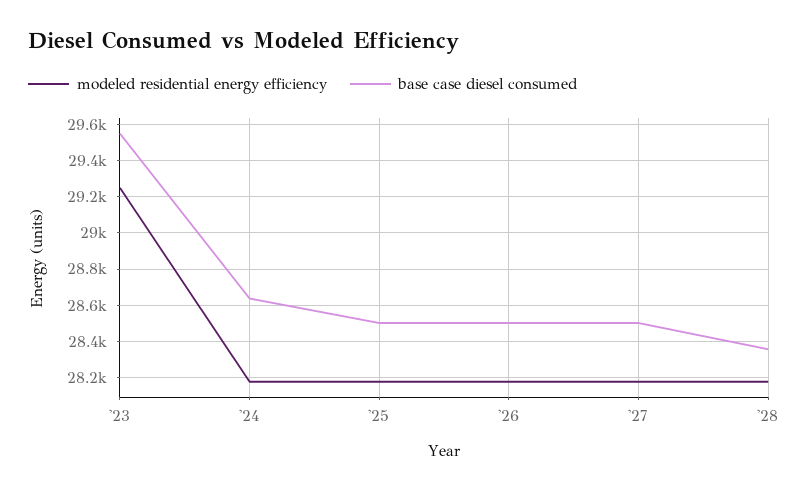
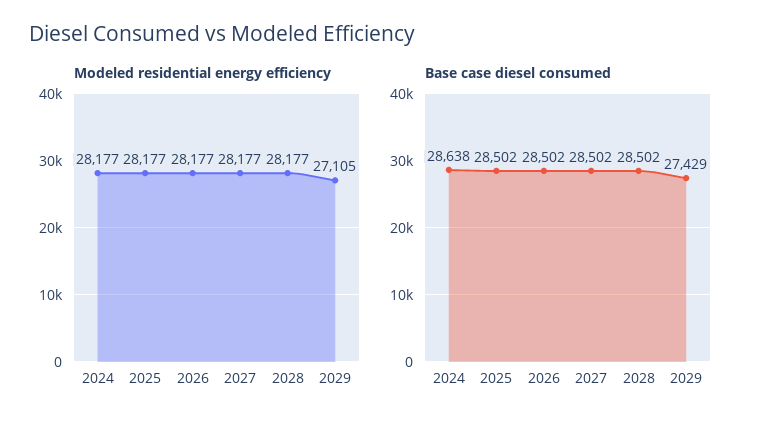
modeled residential energy efficiency, '23: 29250 -> none
base case diesel consumed, '23: 29550 -> none
base case diesel consumed, '28: 28350 -> 28502
modeled residential energy efficiency, 2029: none -> 27105
base case diesel consumed, 2029: none -> 27429

